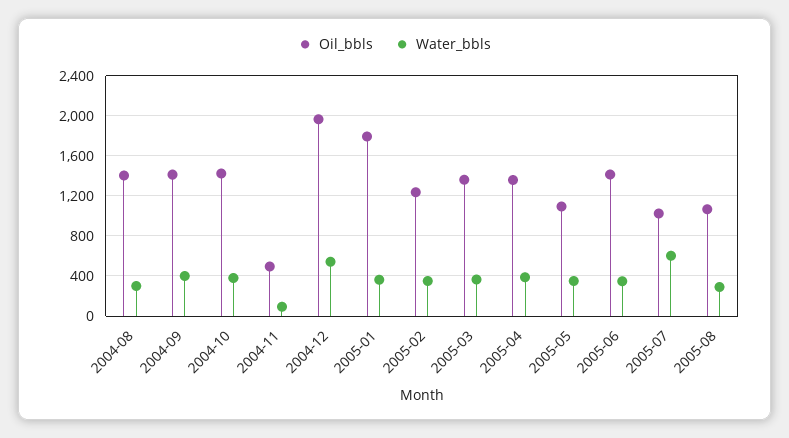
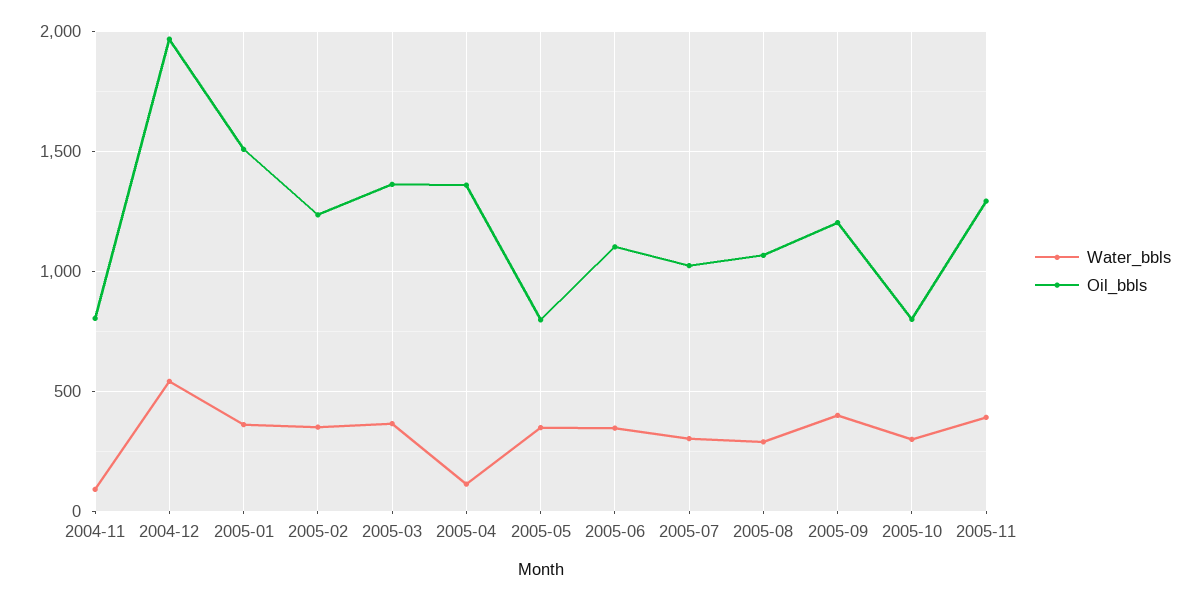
Oil_bbls, 2004-08: 1400 -> none
Water_bbls, 2004-08: 300 -> none
Oil_bbls, 2004-09: 1400 -> none
Water_bbls, 2004-09: 400 -> none
Oil_bbls, 2004-10: 1400 -> none
Water_bbls, 2004-10: 400 -> none
Oil_bbls, 2004-11: 500 -> 800
Oil_bbls, 2005-01: 1800 -> 1500
Water_bbls, 2005-04: 400 -> 100
Oil_bbls, 2005-05: 1100 -> 800
Oil_bbls, 2005-06: 1400 -> 1100
Water_bbls, 2005-07: 600 -> 300
Water_bbls, 2005-09: none -> 400
Oil_bbls, 2005-09: none -> 1200
Water_bbls, 2005-10: none -> 300
Oil_bbls, 2005-10: none -> 800
Water_bbls, 2005-11: none -> 400
Oil_bbls, 2005-11: none -> 1300

